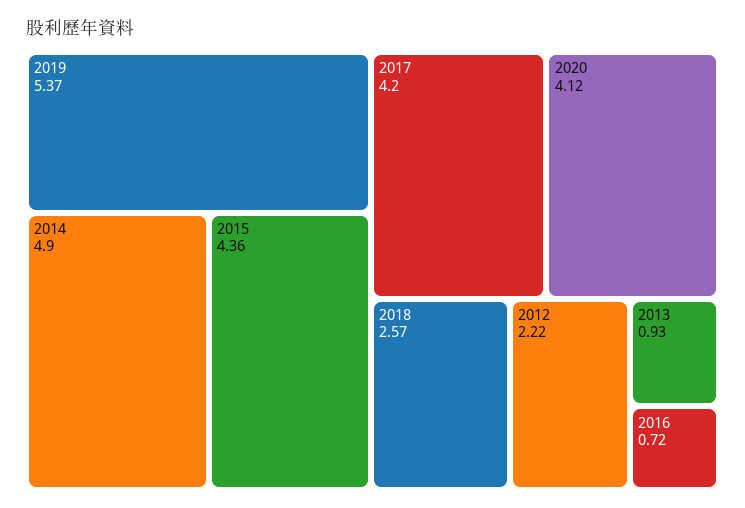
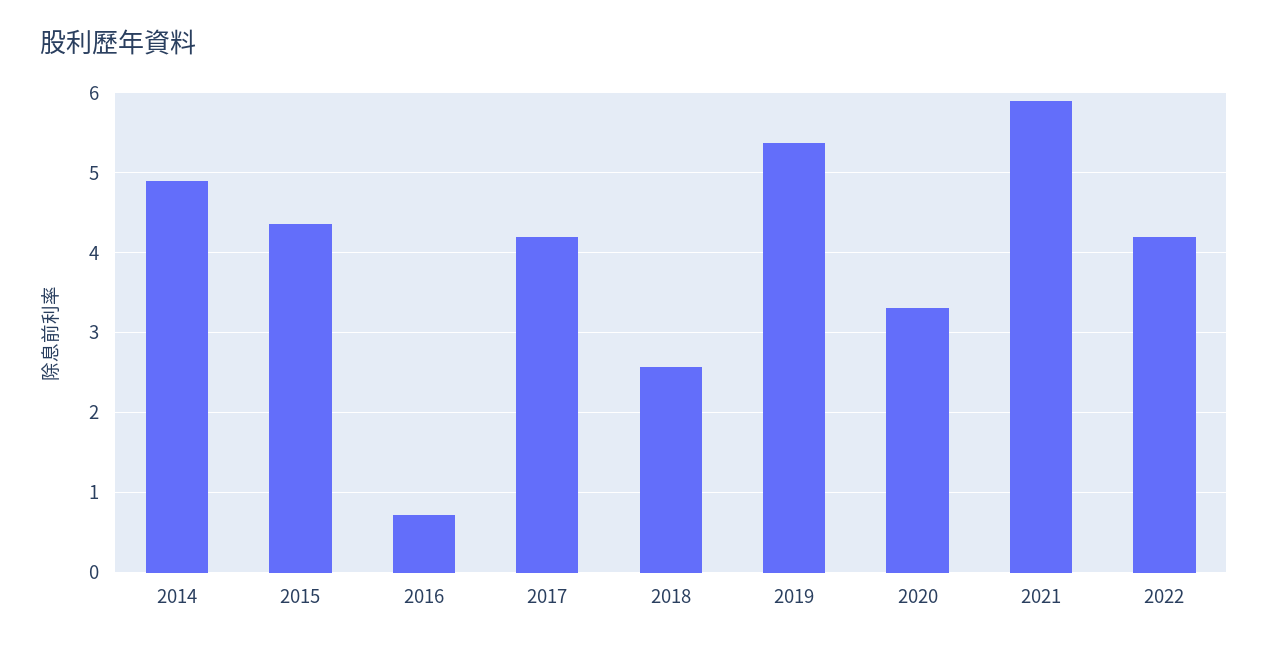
2020: 4.12 -> 3.3
2012: 2.22 -> none
2013: 0.93 -> none
2021: none -> 5.9
2022: none -> 4.2

